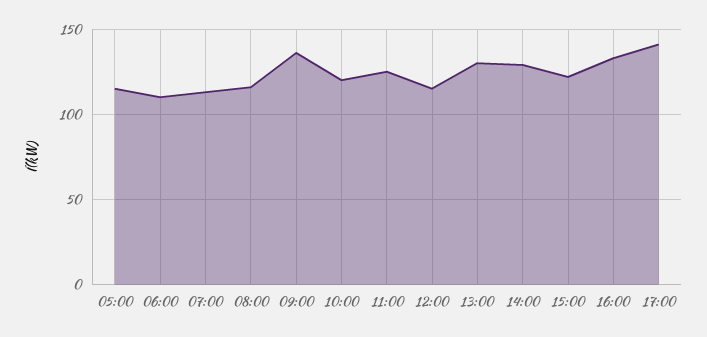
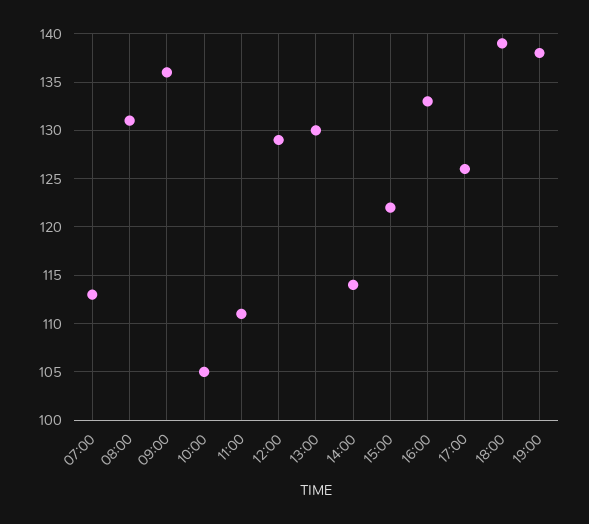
05:00: 115 -> none
06:00: 110 -> none
08:00: 115 -> 131
10:00: 120 -> 105
11:00: 125 -> 111
12:00: 115 -> 129
14:00: 130 -> 114
17:00: 140 -> 126
18:00: none -> 139
19:00: none -> 138

